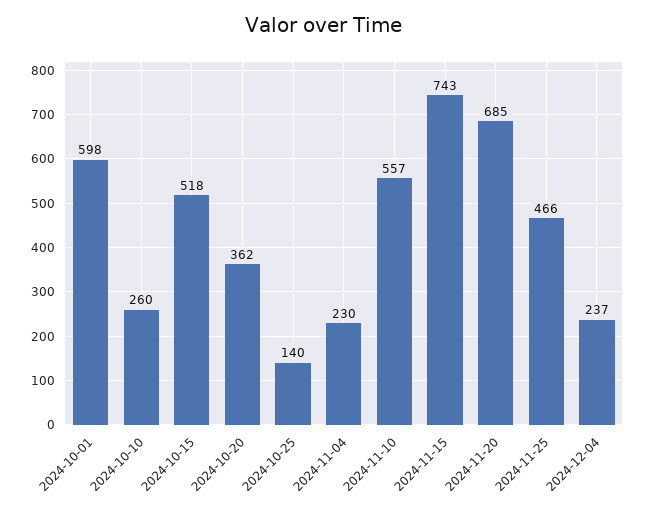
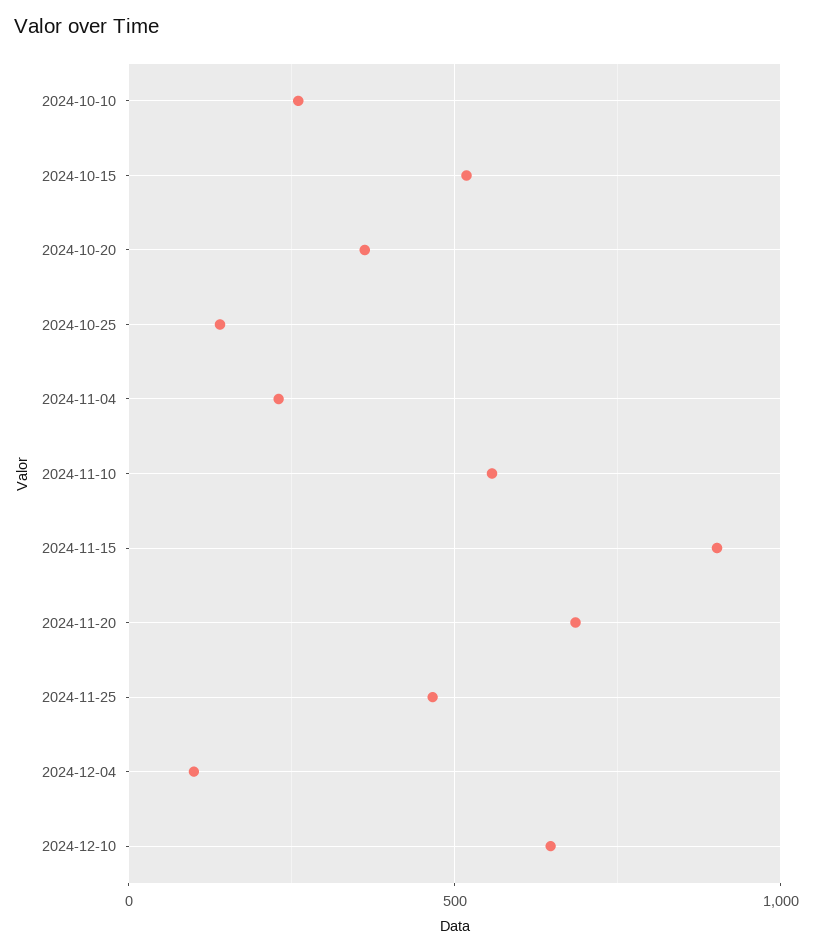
2024-10-01: 598 -> none
2024-11-15: 743 -> 900
2024-12-04: 237 -> 100
2024-12-10: none -> 650

